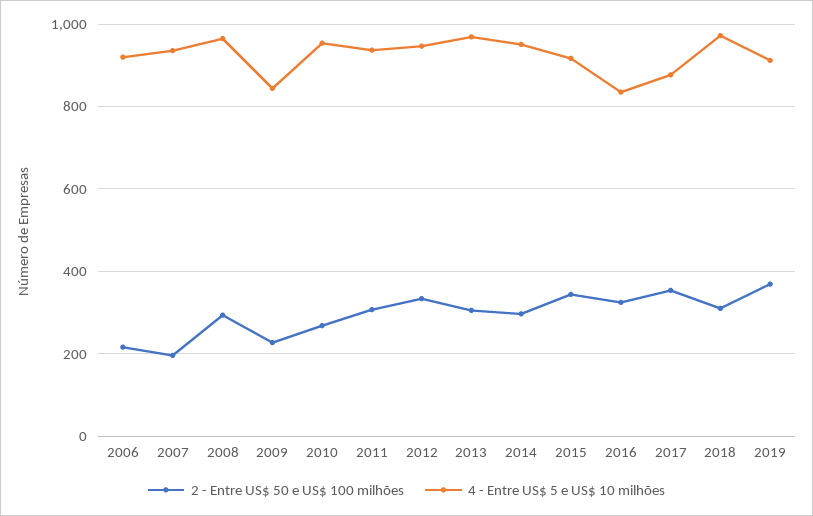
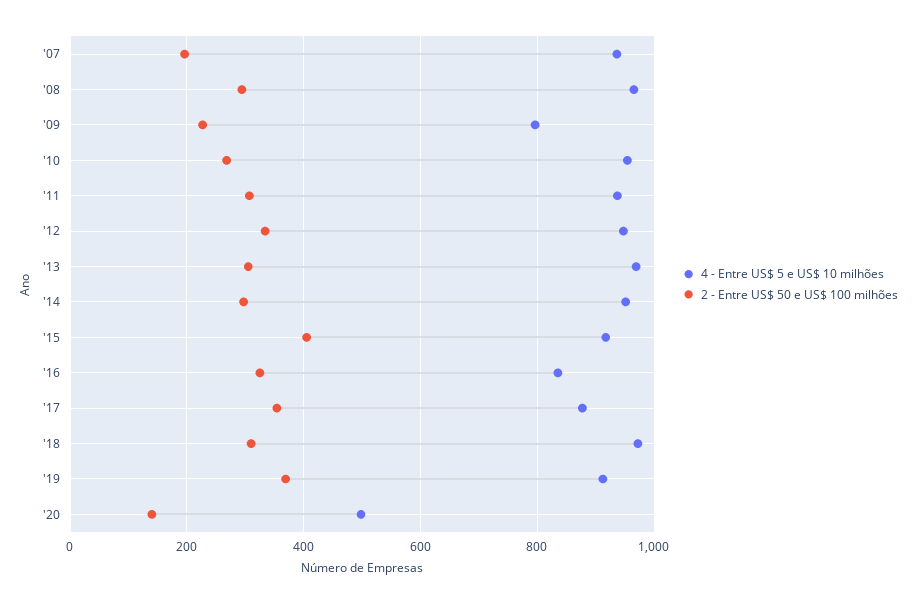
2 - Entre US$ 50 e US$ 100 milhões, 2006: 220 -> none
4 - Entre US$ 5 e US$ 10 milhões, 2006: 920 -> none
4 - Entre US$ 5 e US$ 10 milhões, 2009: 840 -> 800
2 - Entre US$ 50 e US$ 100 milhões, 2015: 340 -> 400
4 - Entre US$ 5 e US$ 10 milhões, '20: none -> 500
2 - Entre US$ 50 e US$ 100 milhões, '20: none -> 140

